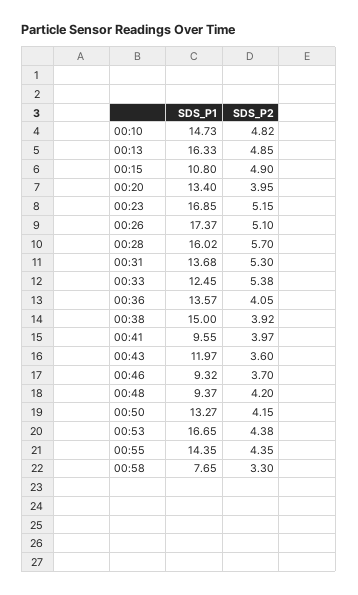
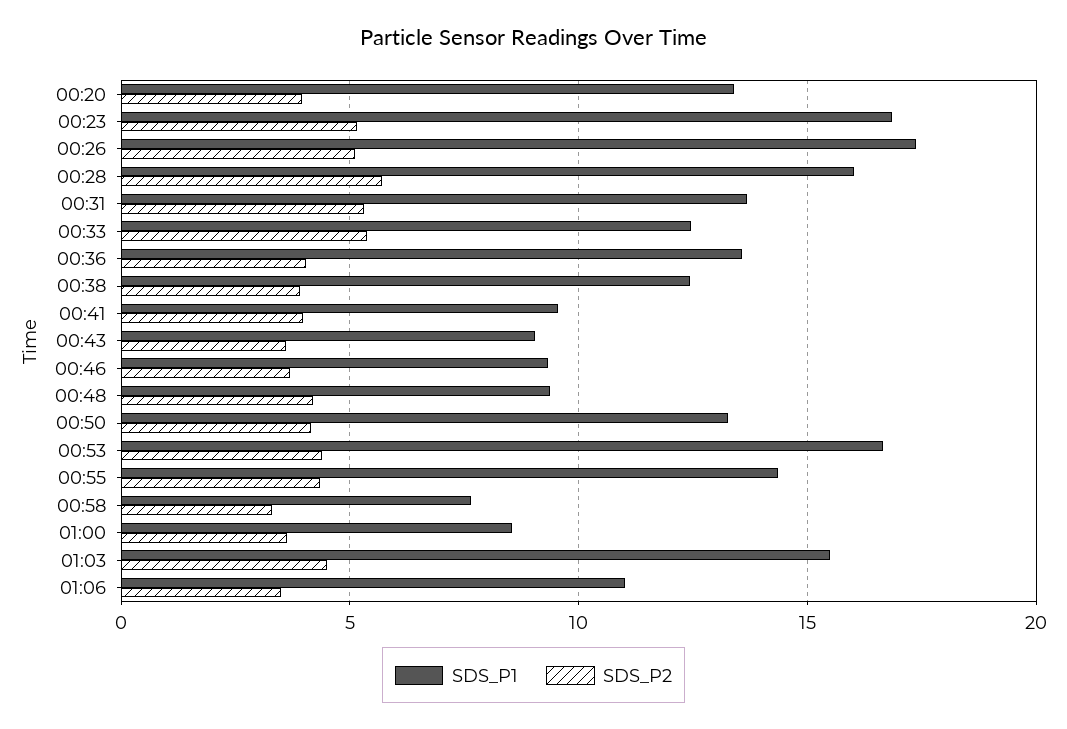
SDS_P1, 00:10: 14.73 -> none
SDS_P2, 00:10: 4.82 -> none
SDS_P1, 00:13: 16.33 -> none
SDS_P2, 00:13: 4.85 -> none
SDS_P1, 00:15: 10.8 -> none
SDS_P2, 00:15: 4.9 -> none
SDS_P1, 00:38: 15 -> 12.5
SDS_P1, 00:43: 11.97 -> 9
SDS_P1, 01:00: none -> 8.5
SDS_P2, 01:00: none -> 3.5
SDS_P1, 01:03: none -> 15.5
SDS_P2, 01:03: none -> 4.5
SDS_P1, 01:06: none -> 11
SDS_P2, 01:06: none -> 3.5

